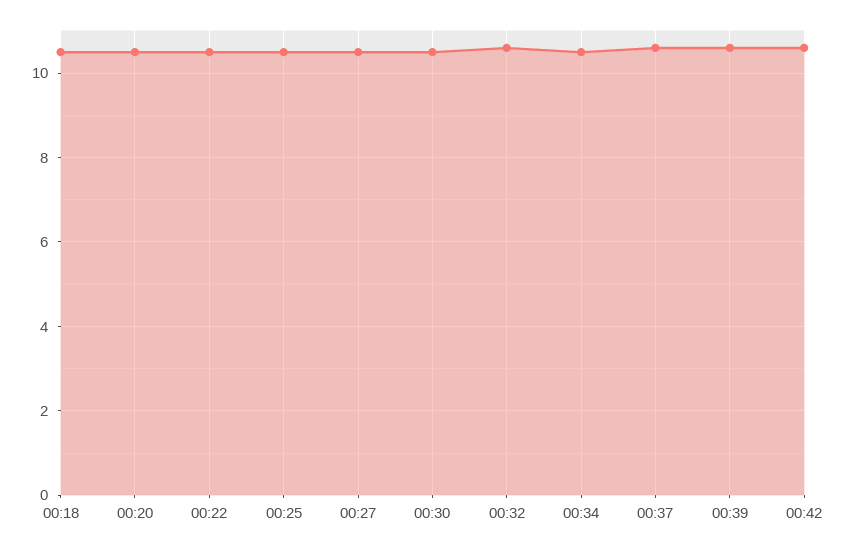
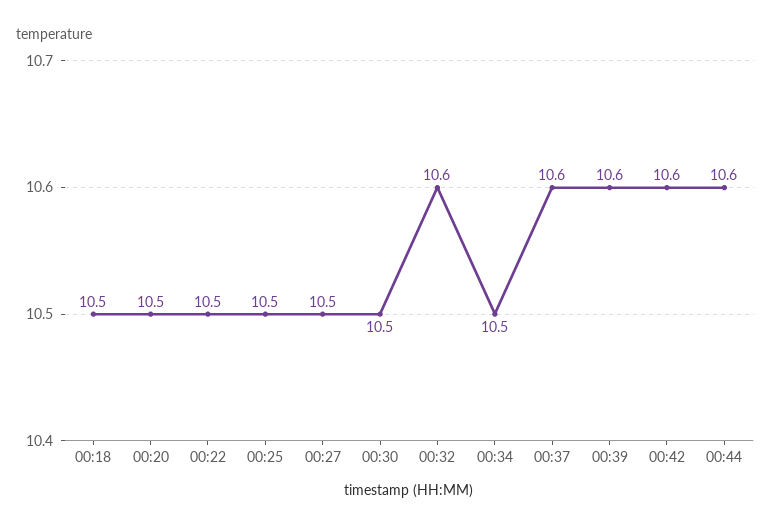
00:44: none -> 10.6

